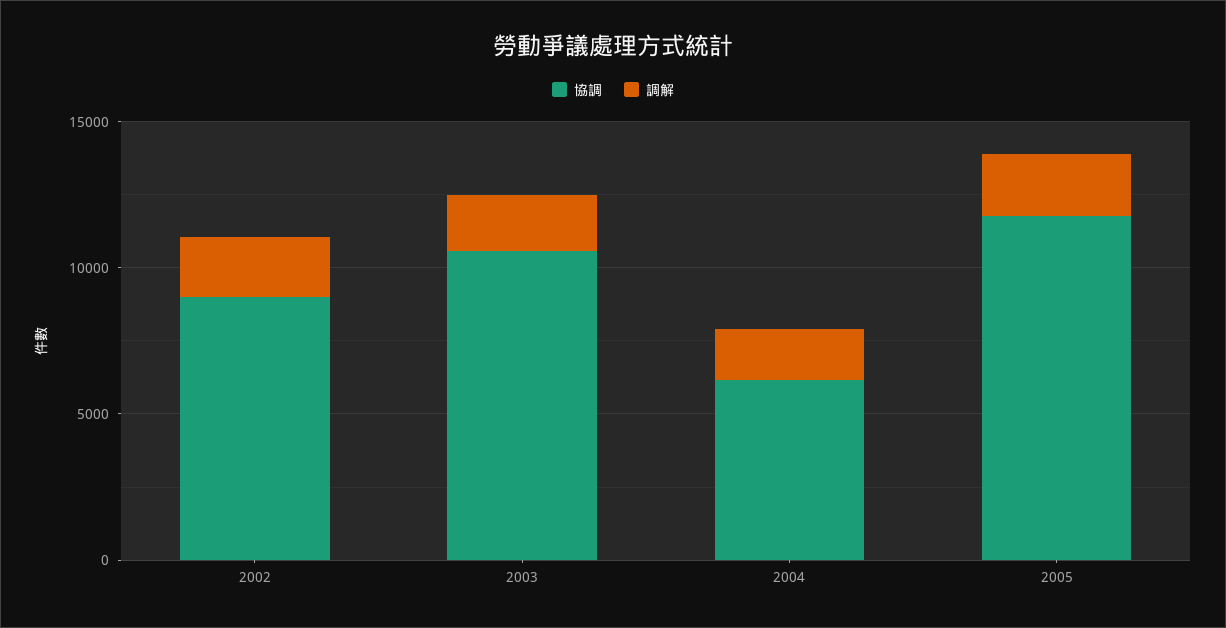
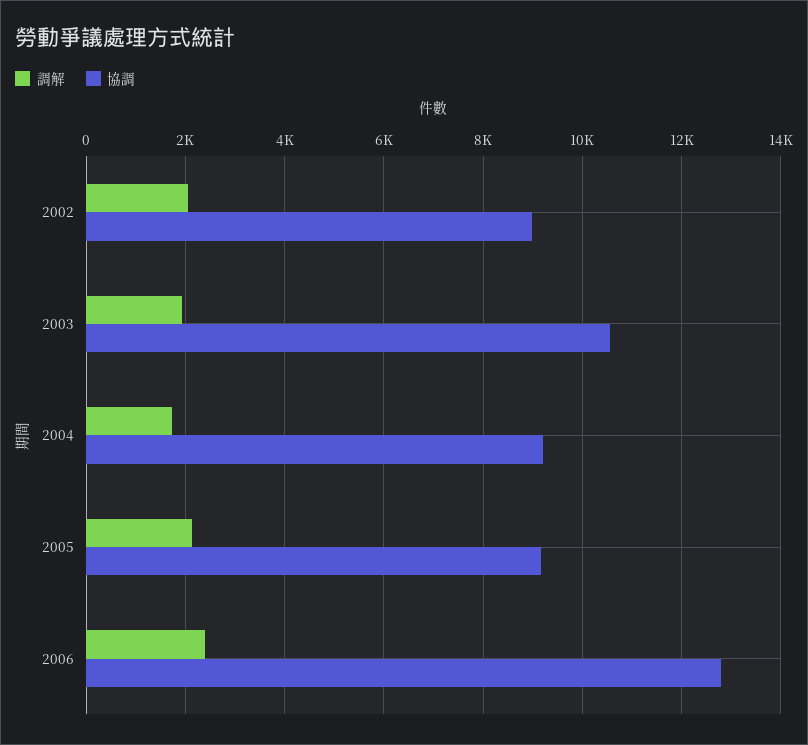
協調, 2004: 6000 -> 9200
協調, 2005: 12000 -> 9200
調解, 2006: none -> 2400
協調, 2006: none -> 12800

